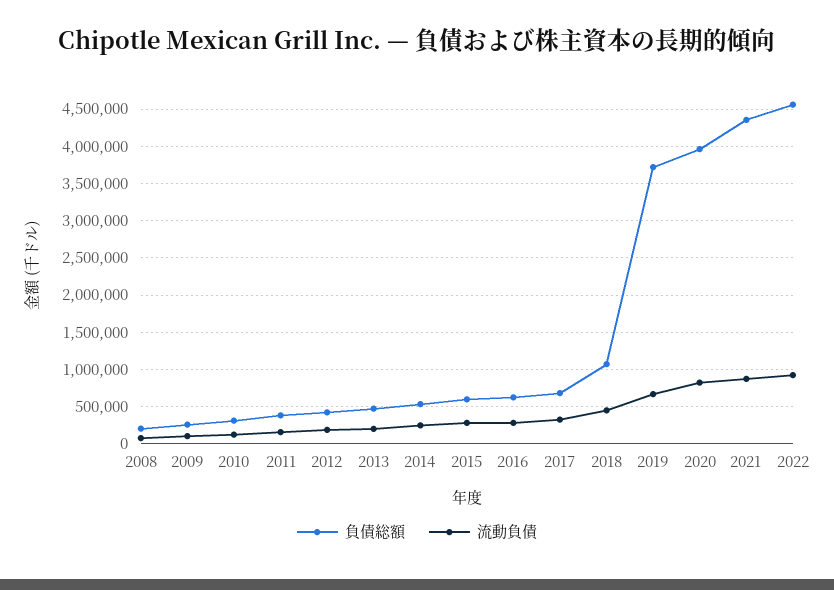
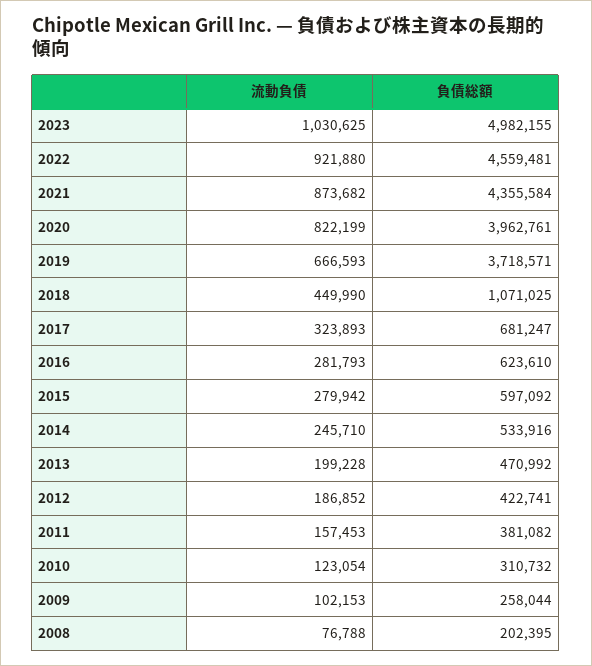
流動負債, 2023: none -> 1030625
負債総額, 2023: none -> 4982155

